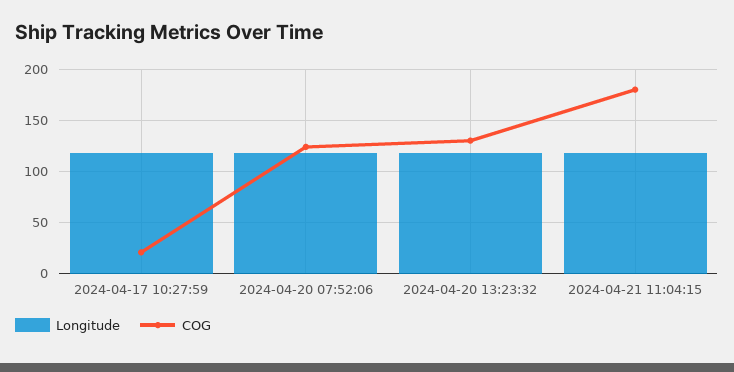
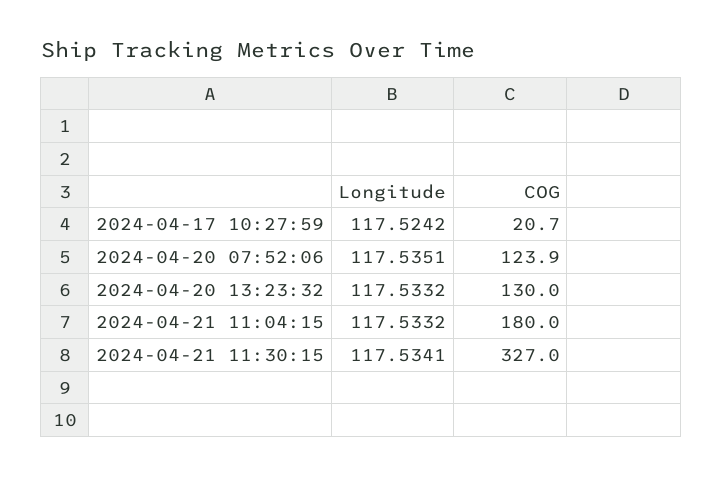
Longitude, 2024-04-21 11:30:15: none -> 117.5341
COG, 2024-04-21 11:30:15: none -> 327

